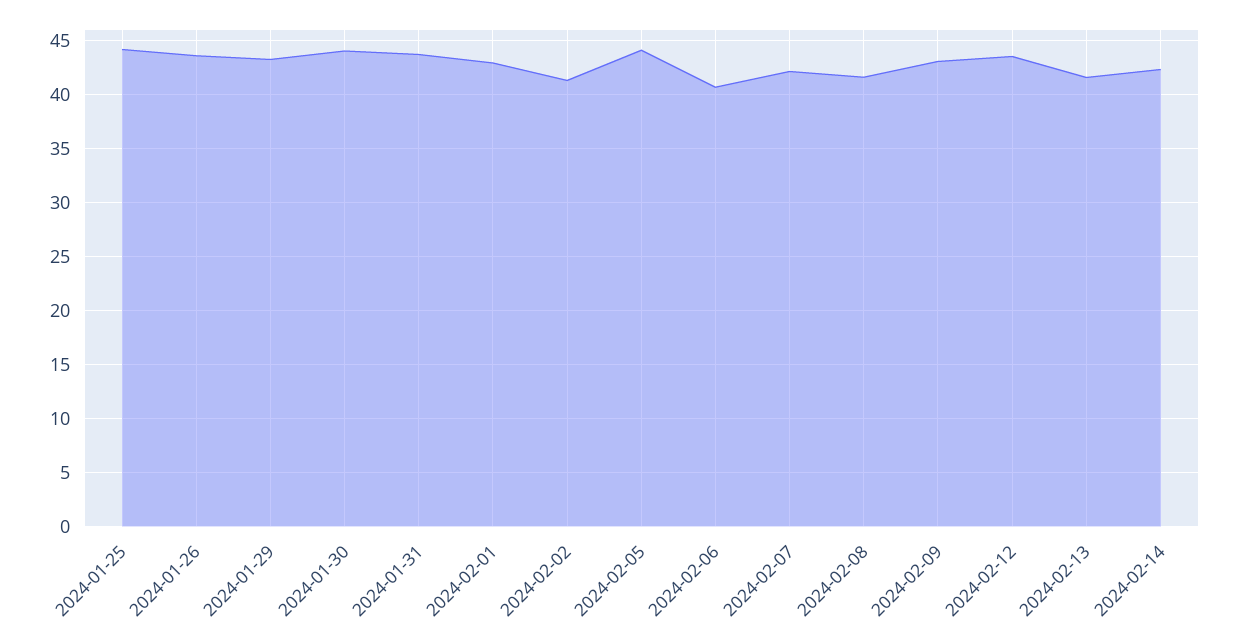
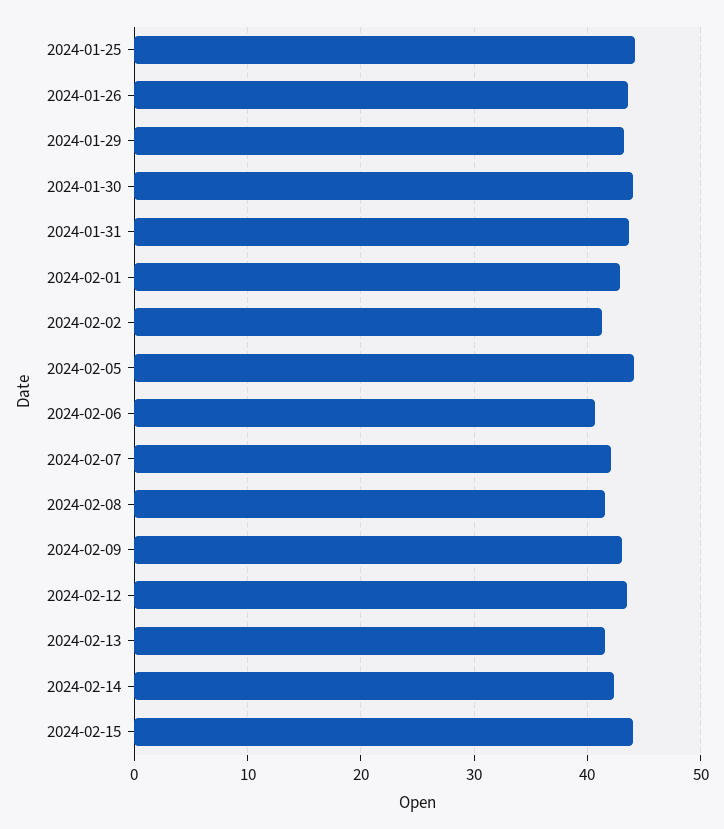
2024-02-15: none -> 44

